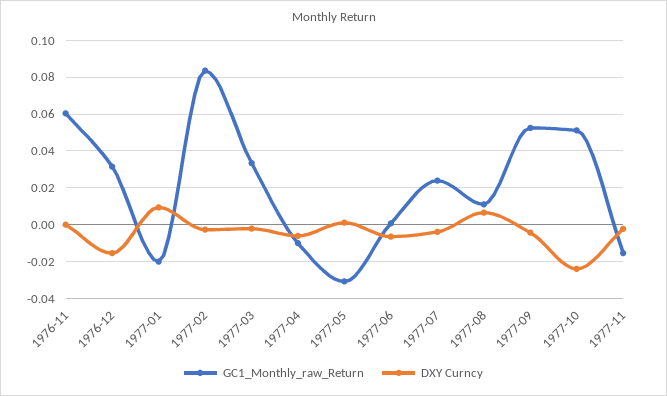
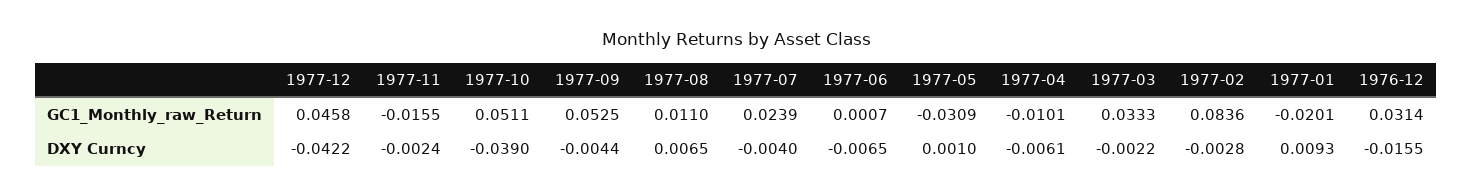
GC1_Monthly_raw_Return, 1976-11: 0.06 -> none
DXY Curncy, 1976-11: 0 -> none
DXY Curncy, 1977-10: -0.025 -> -0.039
GC1_Monthly_raw_Return, 1977-12: none -> 0.0458
DXY Curncy, 1977-12: none -> -0.0422

